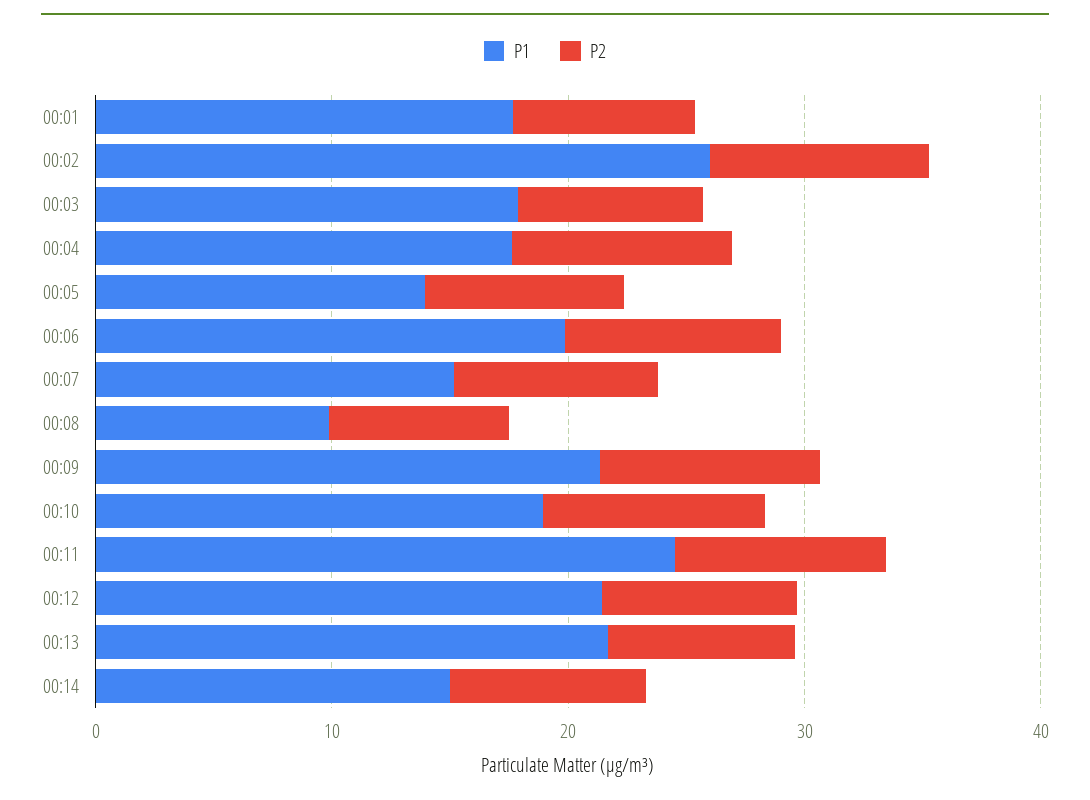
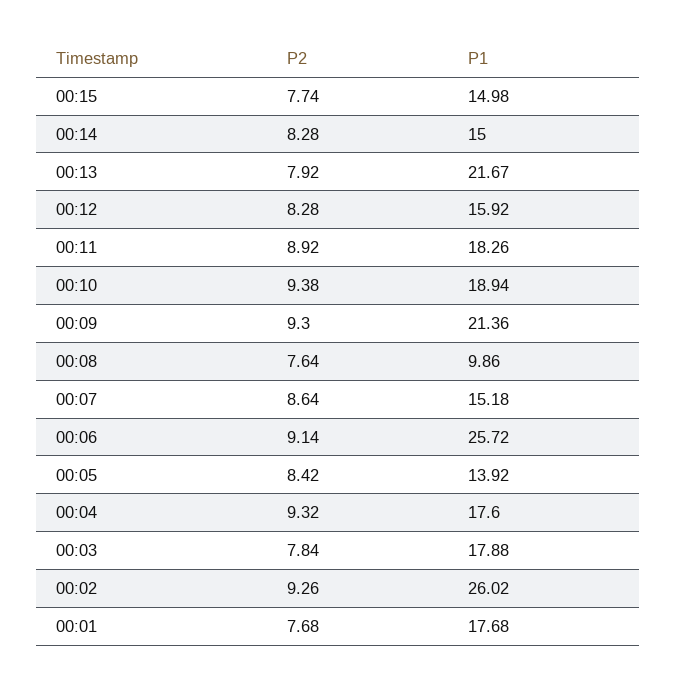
P1, 00:06: 20 -> 25.72
P1, 00:11: 24 -> 18.26
P1, 00:12: 22 -> 15.92
P2, 00:15: none -> 7.74
P1, 00:15: none -> 14.98

